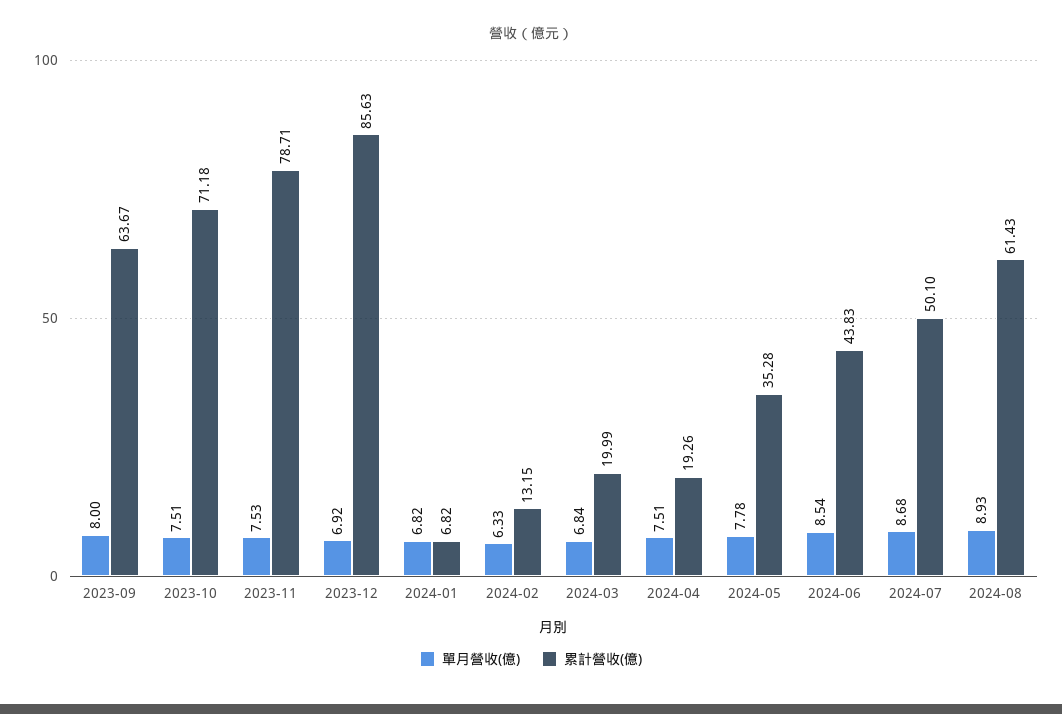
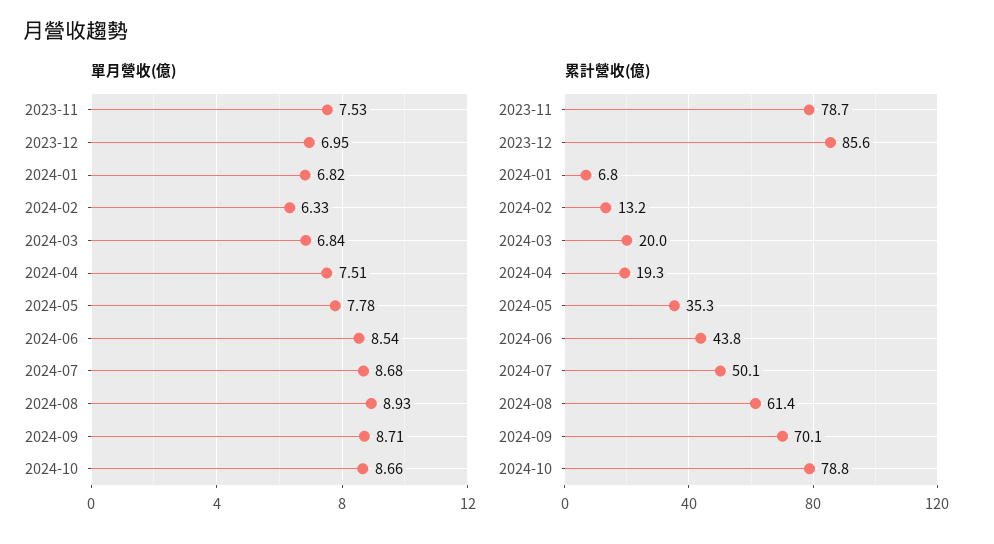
單月營收(億), 2023-09: 8 -> none
累計營收(億), 2023-09: 63.67 -> none
單月營收(億), 2023-10: 7.51 -> none
累計營收(億), 2023-10: 71.18 -> none
單月營收(億), 2023-12: 6.92 -> 6.95
單月營收(億), 2024-09: none -> 8.71
單月營收(億), 2024-10: none -> 8.66
累計營收(億), 2024-09: none -> 70.1
累計營收(億), 2024-10: none -> 78.8

